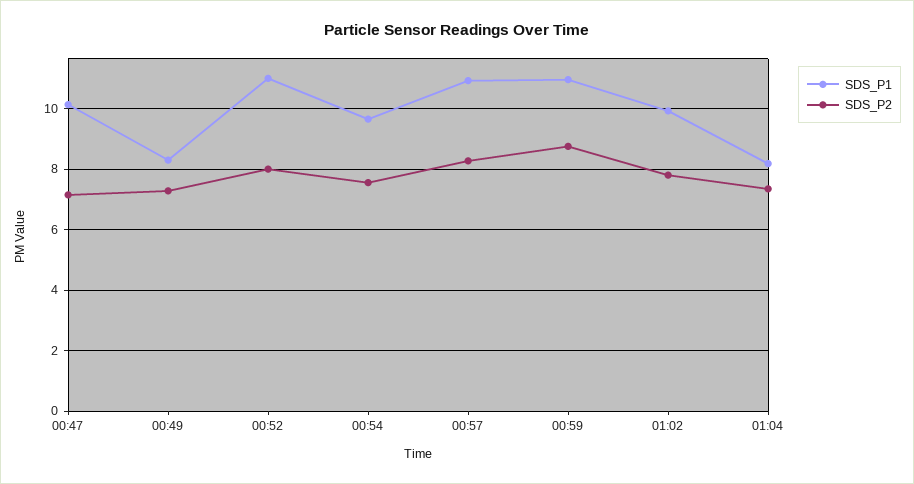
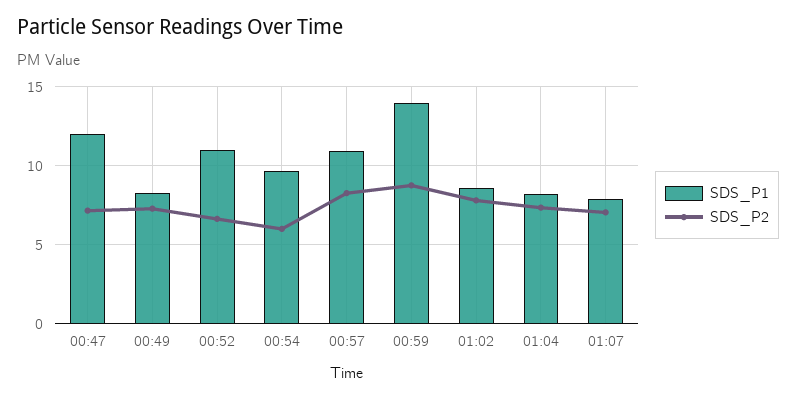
SDS_P1, 00:47: 10.2 -> 12
SDS_P2, 00:52: 8 -> 6.5
SDS_P2, 00:54: 7.6 -> 6
SDS_P1, 00:59: 11 -> 14
SDS_P1, 01:02: 10 -> 8.5
SDS_P1, 01:07: none -> 8
SDS_P2, 01:07: none -> 7

